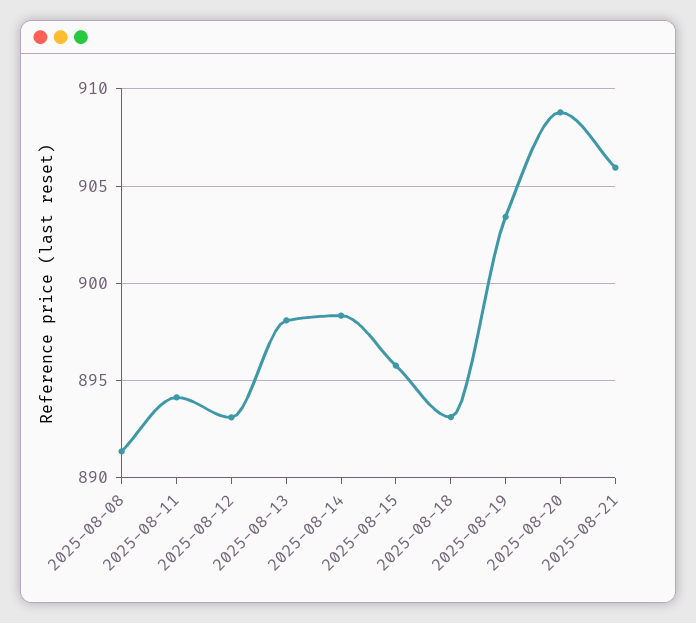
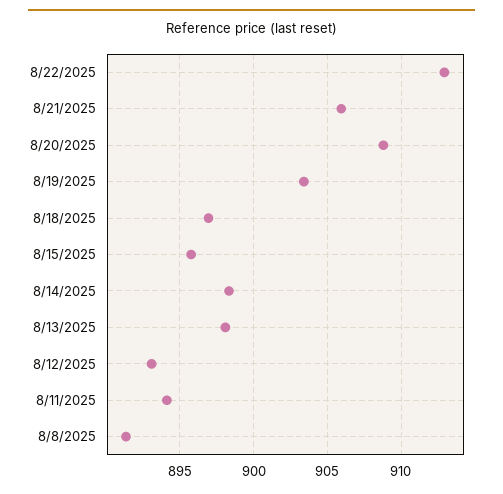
2025-08-18: 893 -> 897
8/22/2025: none -> 913

